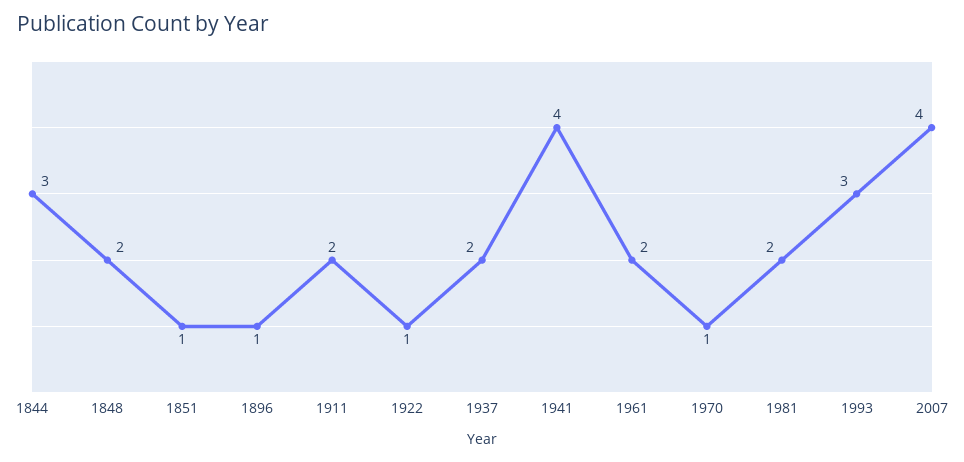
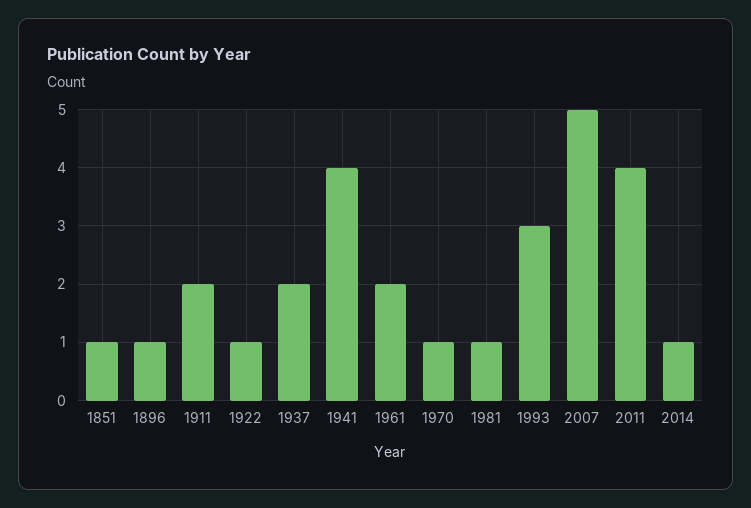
1844: 3 -> none
1848: 2 -> none
1981: 2 -> 1
2007: 4 -> 5
2011: none -> 4
2014: none -> 1

